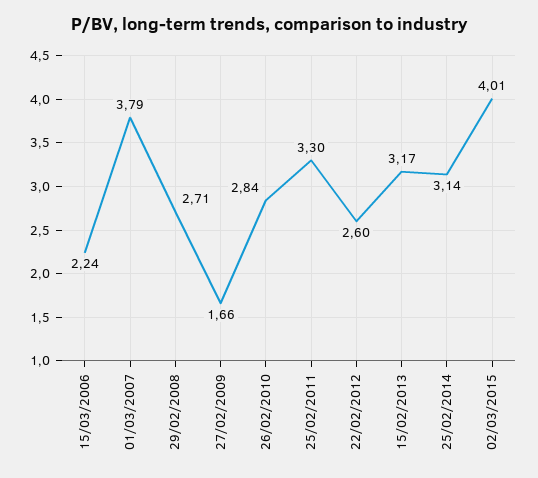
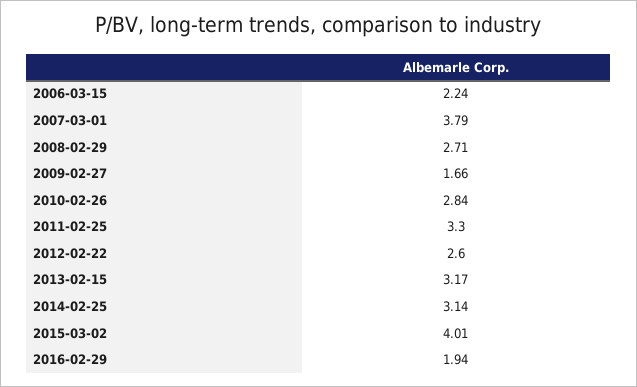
2016-02-29: none -> 1.94

